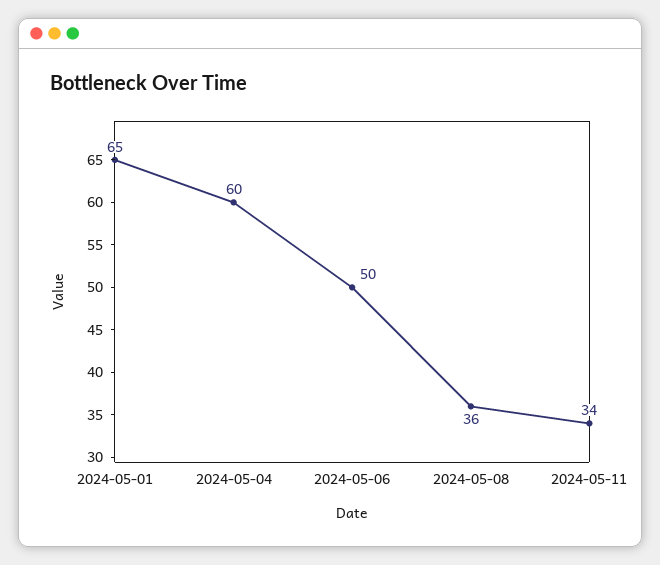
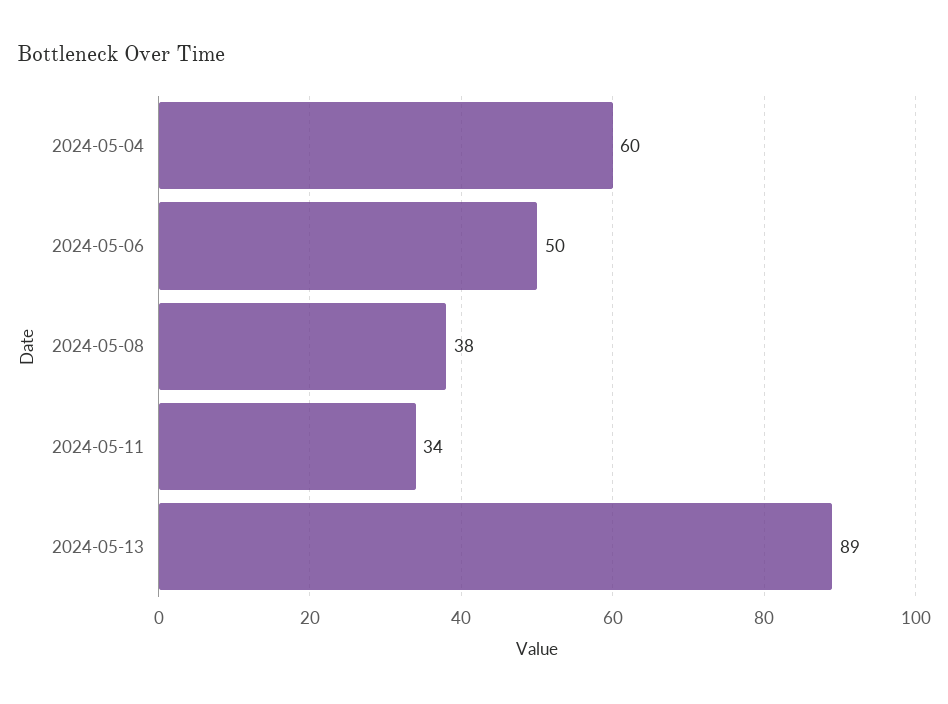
2024-05-01: 65 -> none
2024-05-08: 36 -> 38
2024-05-13: none -> 89

